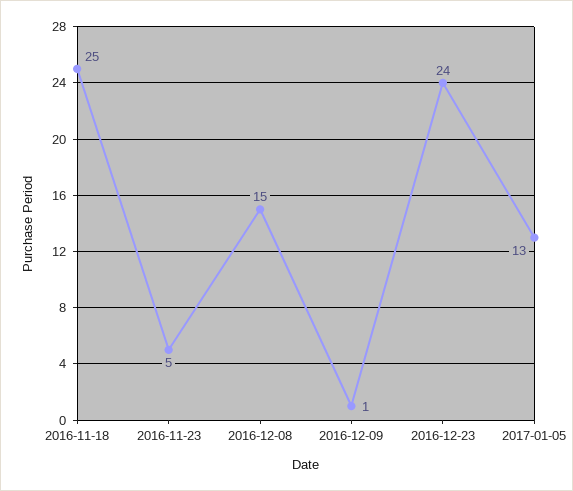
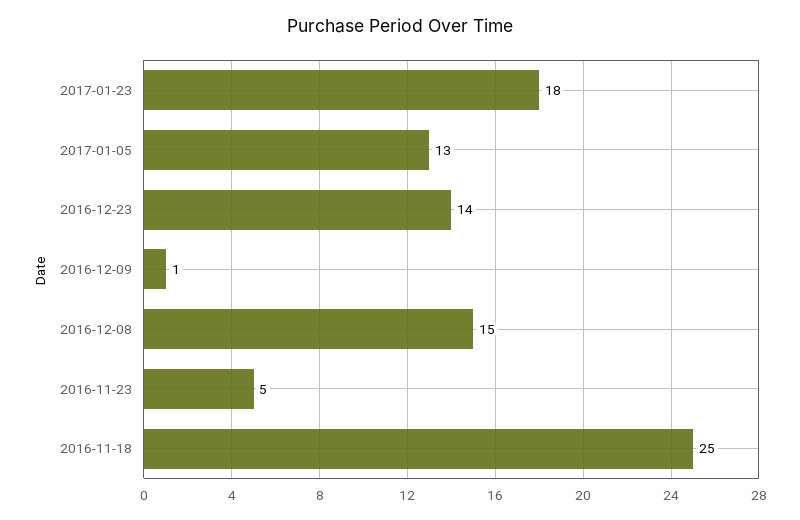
2016-12-23: 24 -> 14
2017-01-23: none -> 18

